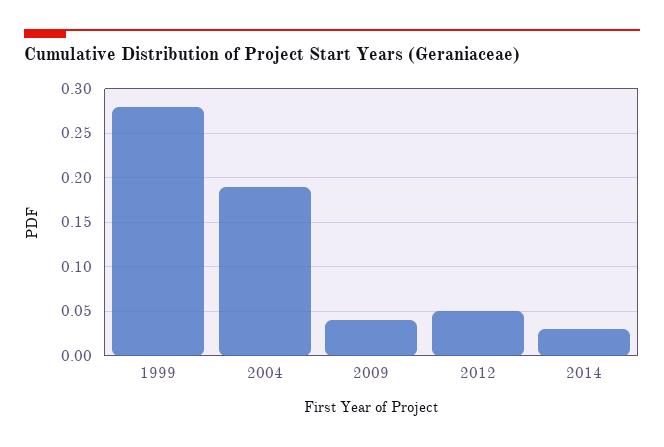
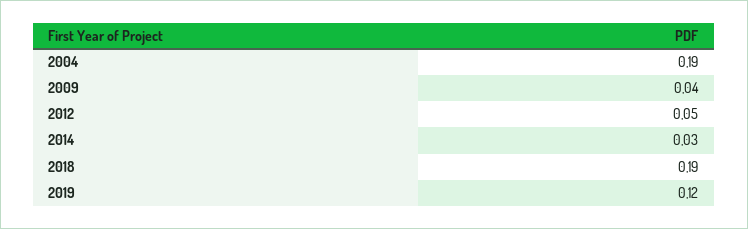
1999: 0.28 -> none
2018: none -> 0.19
2019: none -> 0.12

